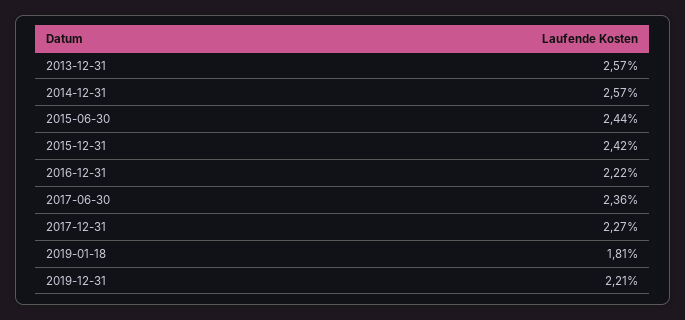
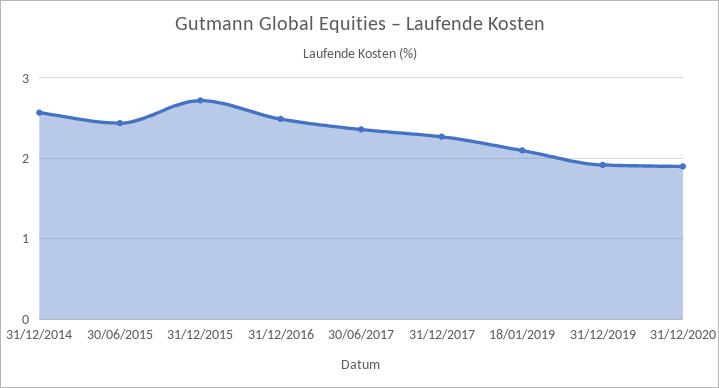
2013-12-31: 2.57 -> none
2015-12-31: 2.42 -> 2.7
2016-12-31: 2.22 -> 2.5
2019-01-18: 1.81 -> 2.1
2019-12-31: 2.21 -> 1.9
31/12/2020: none -> 1.9

